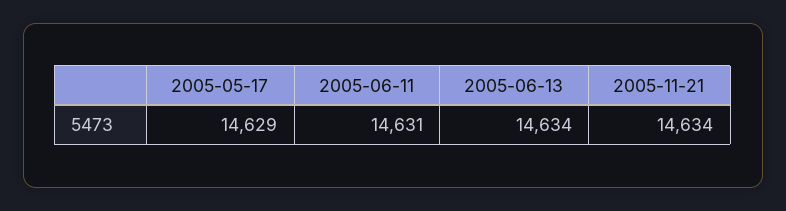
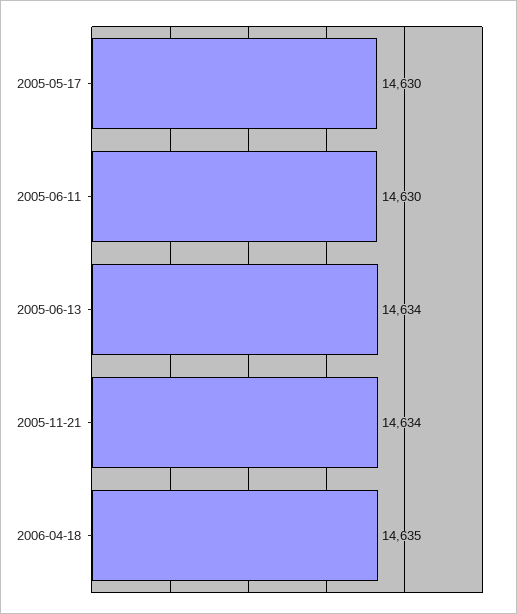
2005-05-17: 14629 -> 14630
2005-06-11: 14631 -> 14630
2006-04-18: none -> 14635

